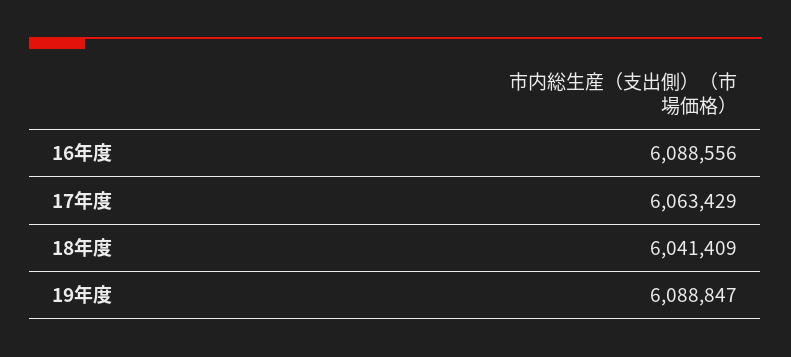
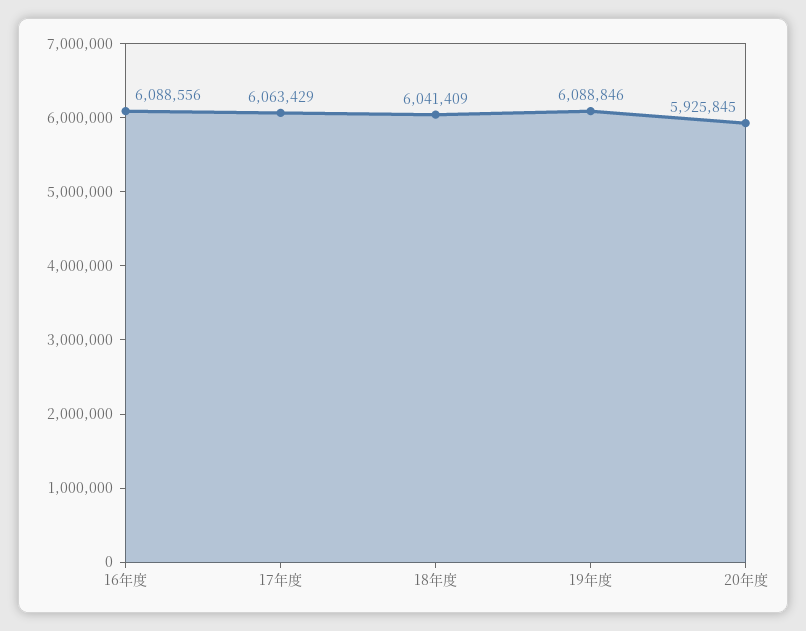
19年度: 6088847 -> 6088846
20年度: none -> 5925845

